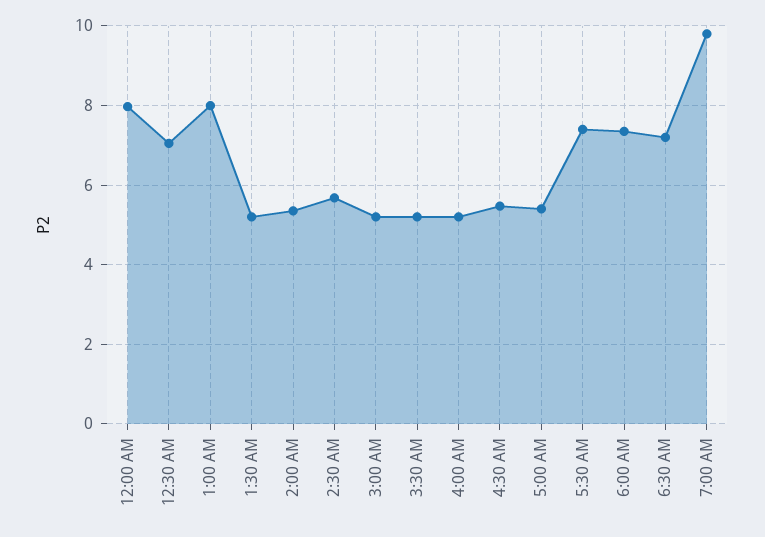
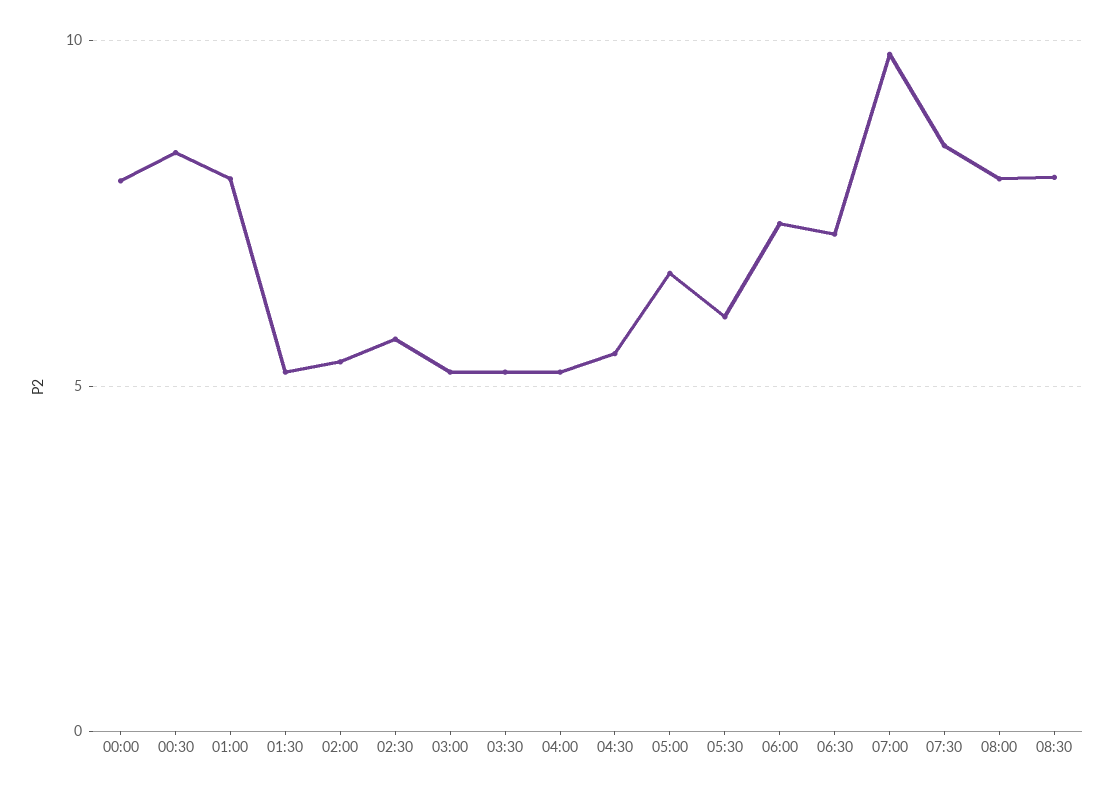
12:30 AM: 7 -> 8.5
5:00 AM: 5.4 -> 6.5
5:30 AM: 7.4 -> 6
07:30: none -> 8.5
08:00: none -> 8
08:30: none -> 8

